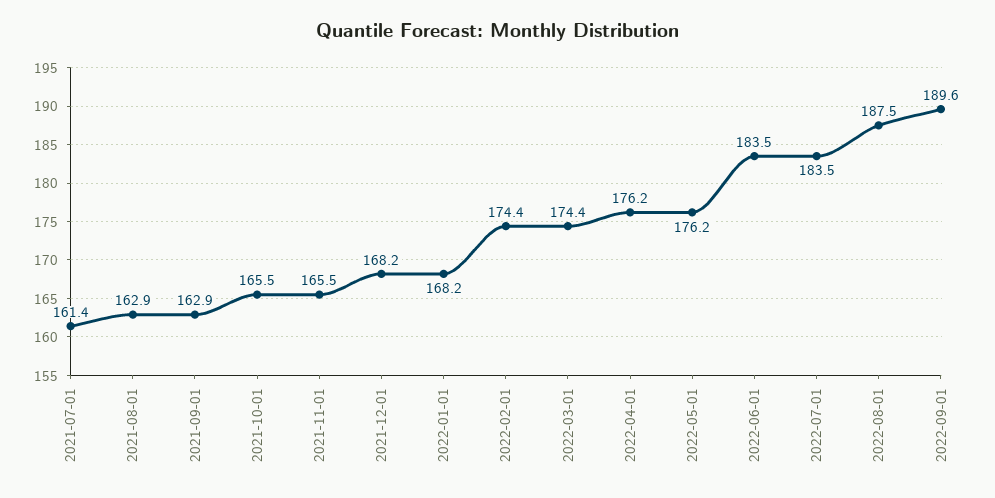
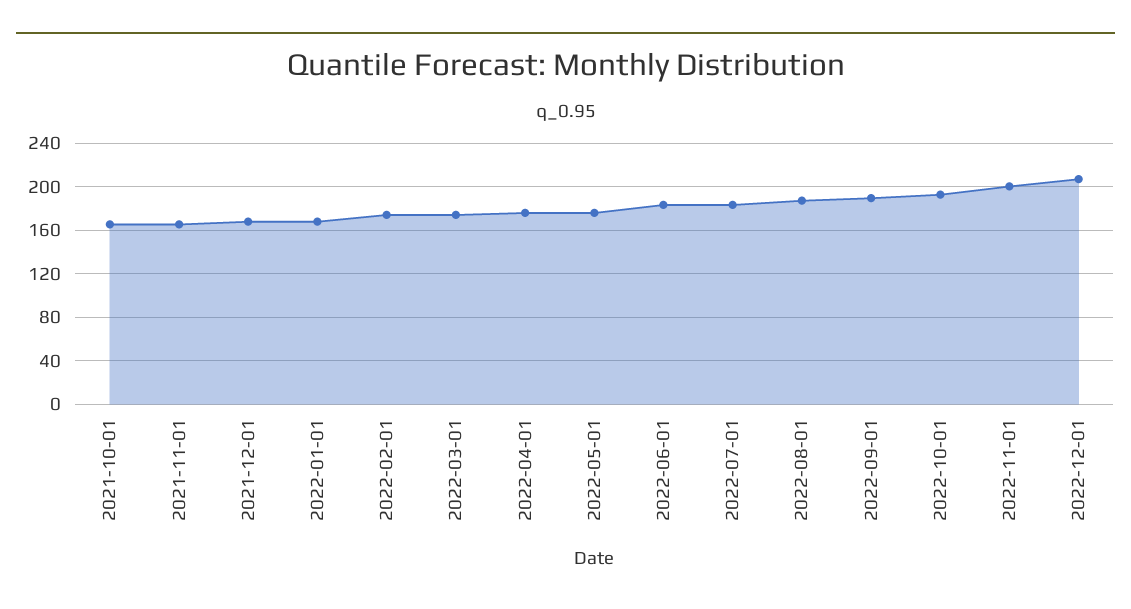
2021-07-01: 161.4 -> none
2021-08-01: 162.9 -> none
2021-09-01: 162.9 -> none
2022-10-01: none -> 190
2022-11-01: none -> 200
2022-12-01: none -> 210

